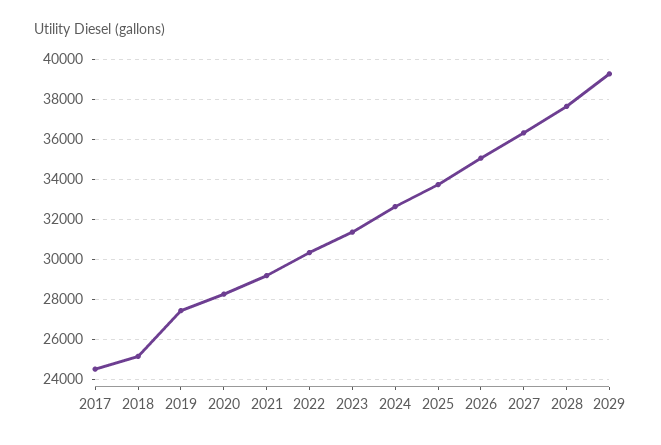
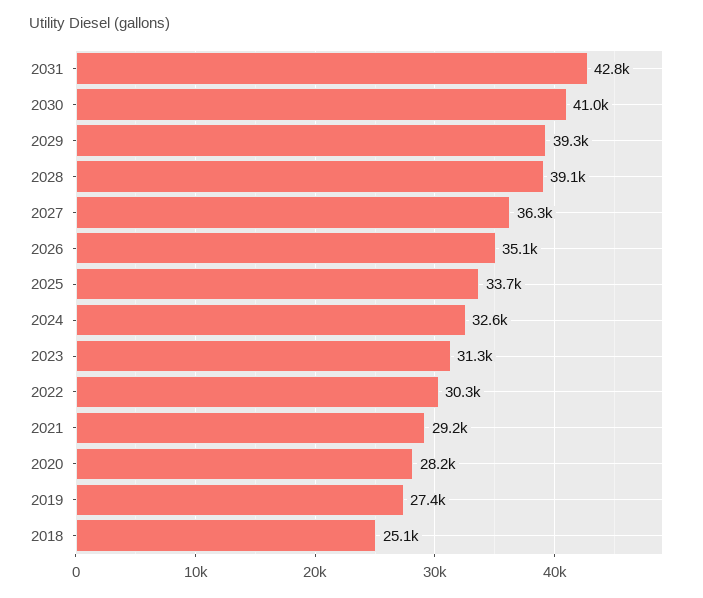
2017: 24500 -> none
2028: 37500 -> 39100
2031: none -> 42800
2030: none -> 41000

